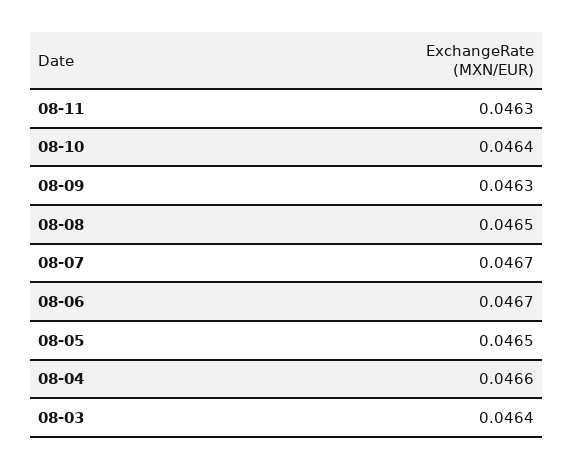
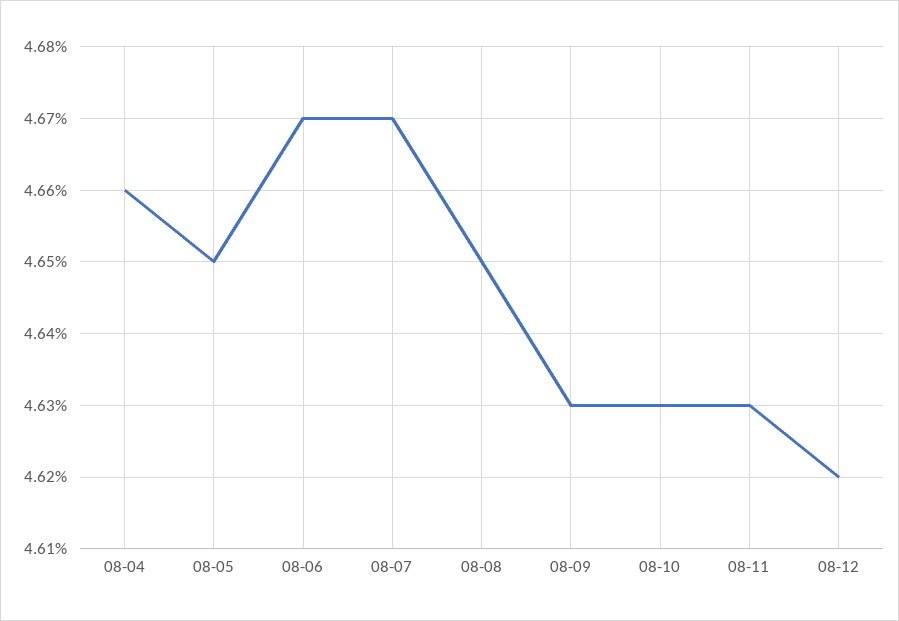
08-10: 0.0464 -> 0.0463
08-03: 0.0464 -> none
08-12: none -> 0.0462

